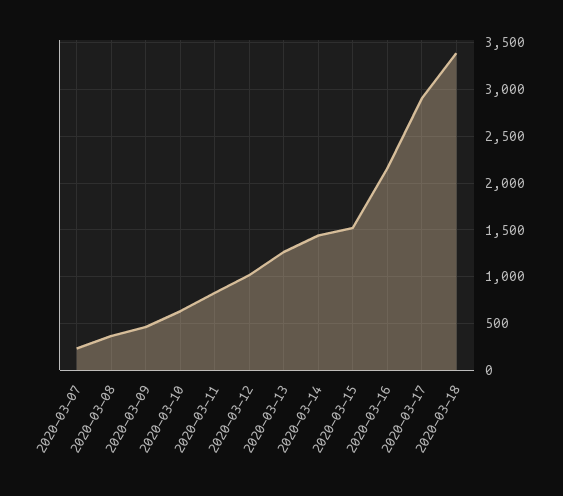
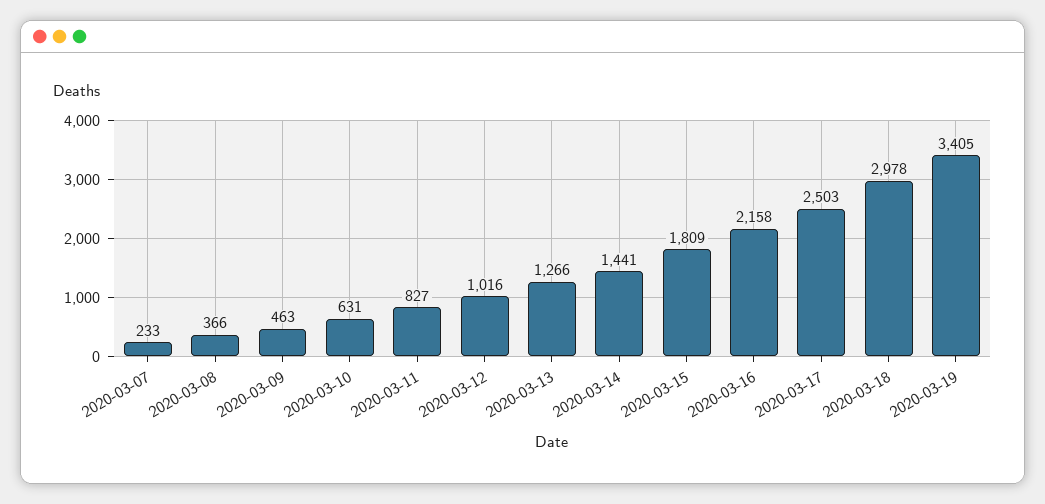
2020-03-15: 1500 -> 1809
2020-03-17: 2900 -> 2503
2020-03-18: 3400 -> 2978
2020-03-19: none -> 3405

